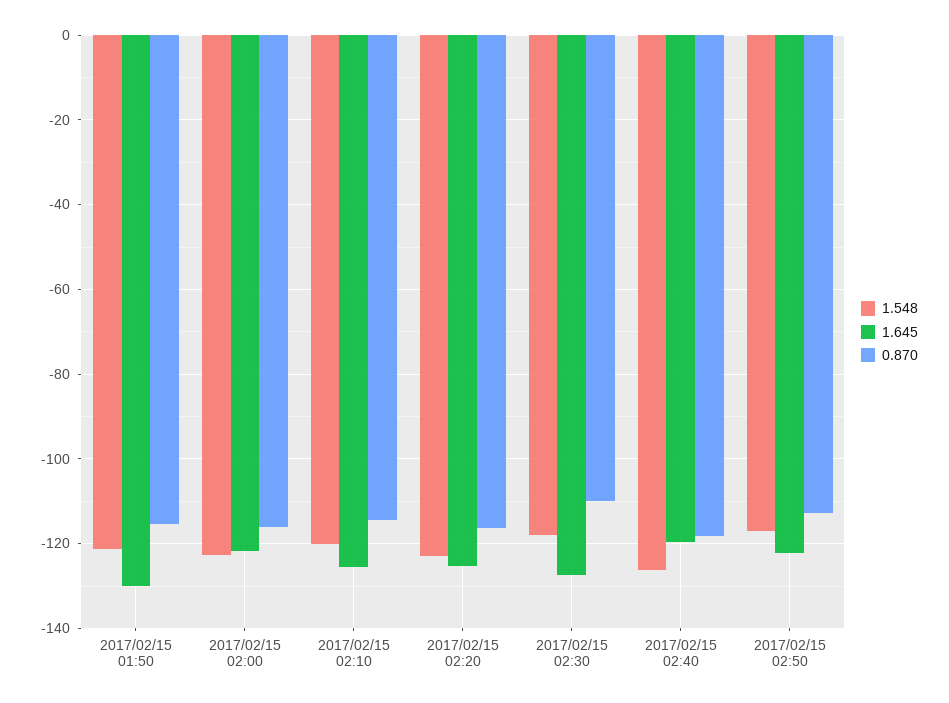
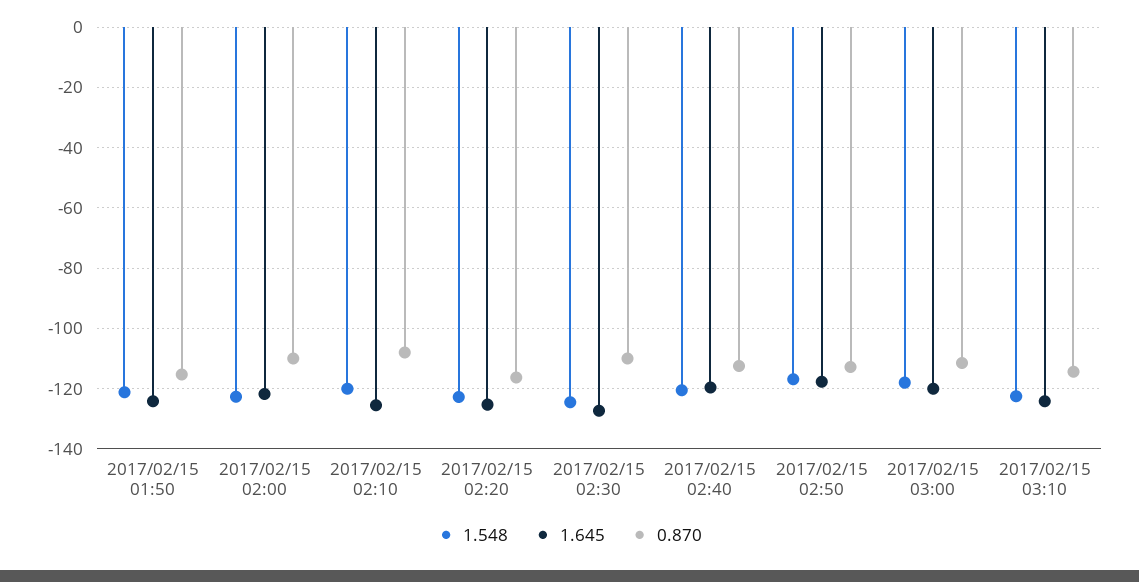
1.645, 2017/02/15 01:50: -130 -> -124
0.870, 2017/02/15 02:00: -116 -> -110
0.870, 2017/02/15 02:10: -114 -> -108
1.548, 2017/02/15 02:30: -118 -> -124
1.548, 2017/02/15 02:40: -126 -> -120
0.870, 2017/02/15 02:40: -118 -> -112
1.645, 2017/02/15 02:50: -122 -> -118
1.548, 2017/02/15 03:00: none -> -118
1.645, 2017/02/15 03:00: none -> -120
0.870, 2017/02/15 03:00: none -> -112
1.548, 2017/02/15 03:10: none -> -122
1.645, 2017/02/15 03:10: none -> -124
0.870, 2017/02/15 03:10: none -> -114

